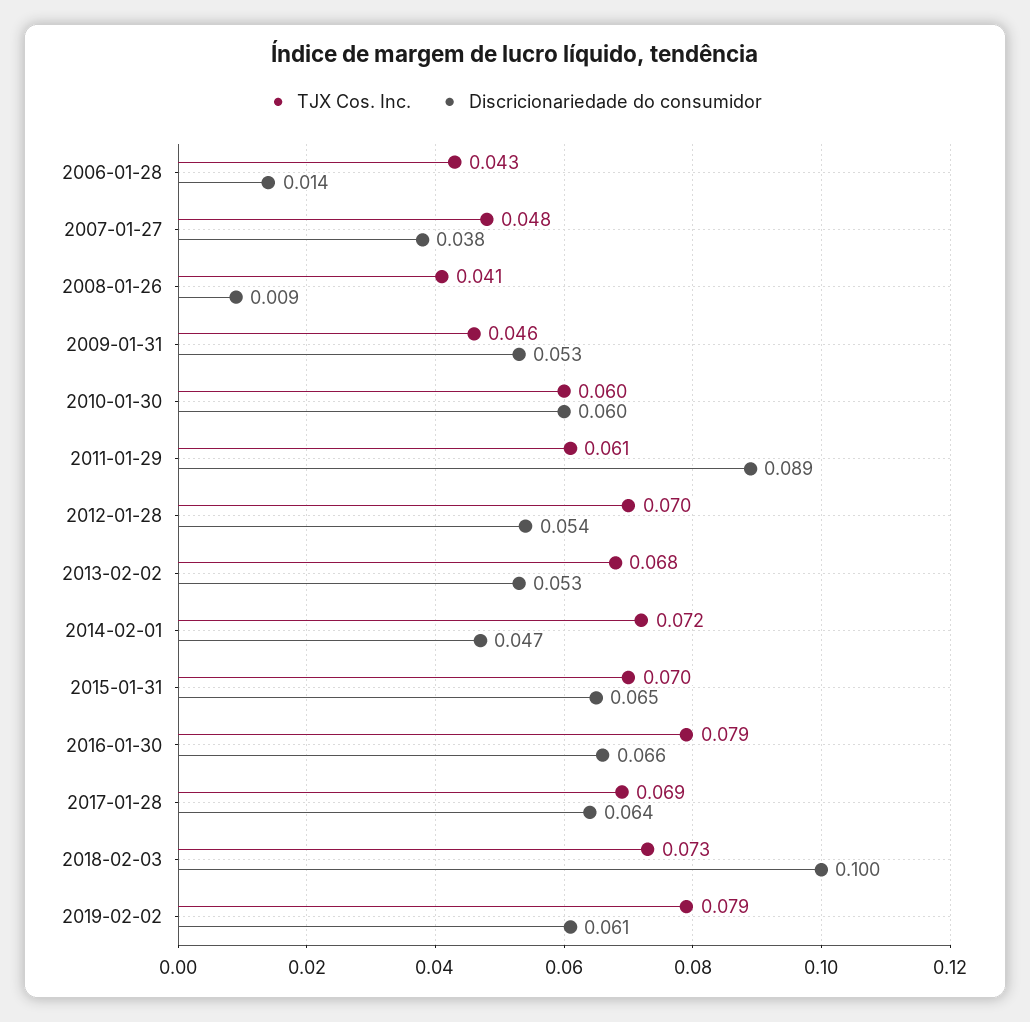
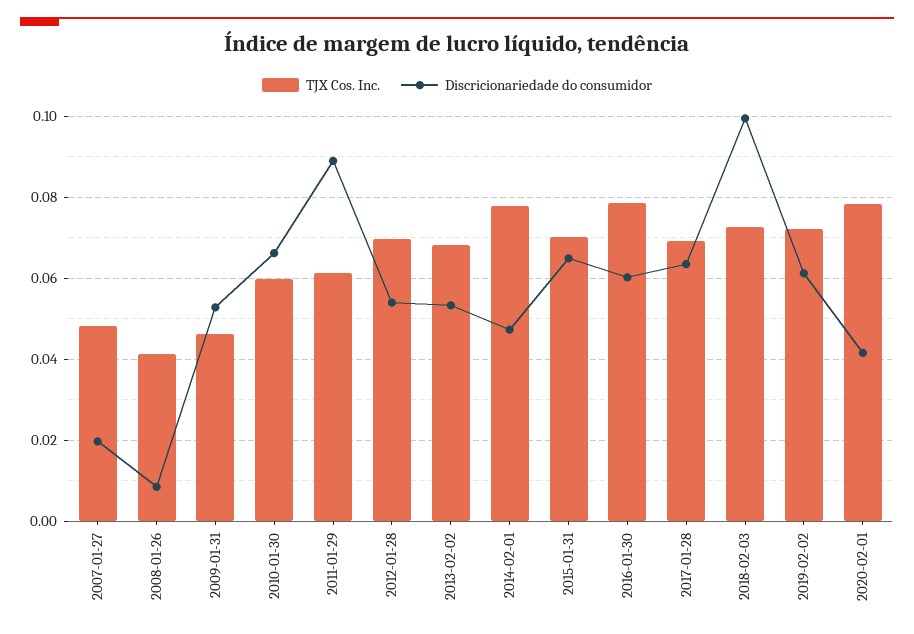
TJX Cos. Inc., 2006-01-28: 0.043 -> none
Discricionariedade do consumidor, 2006-01-28: 0.014 -> none
Discricionariedade do consumidor, 2007-01-27: 0.038 -> 0.02
Discricionariedade do consumidor, 2010-01-30: 0.06 -> 0.066
TJX Cos. Inc., 2014-02-01: 0.072 -> 0.078
Discricionariedade do consumidor, 2016-01-30: 0.066 -> 0.06
TJX Cos. Inc., 2019-02-02: 0.079 -> 0.072
TJX Cos. Inc., 2020-02-01: none -> 0.078
Discricionariedade do consumidor, 2020-02-01: none -> 0.042

